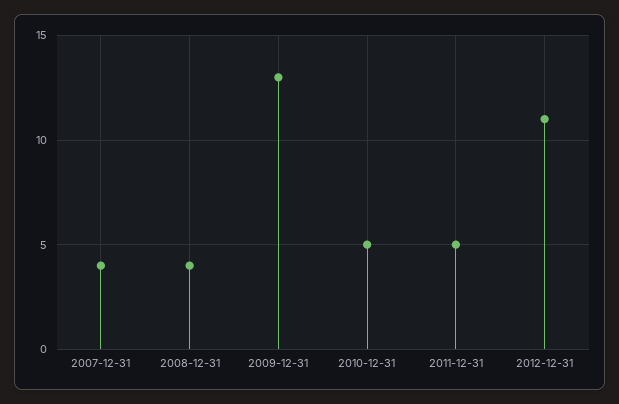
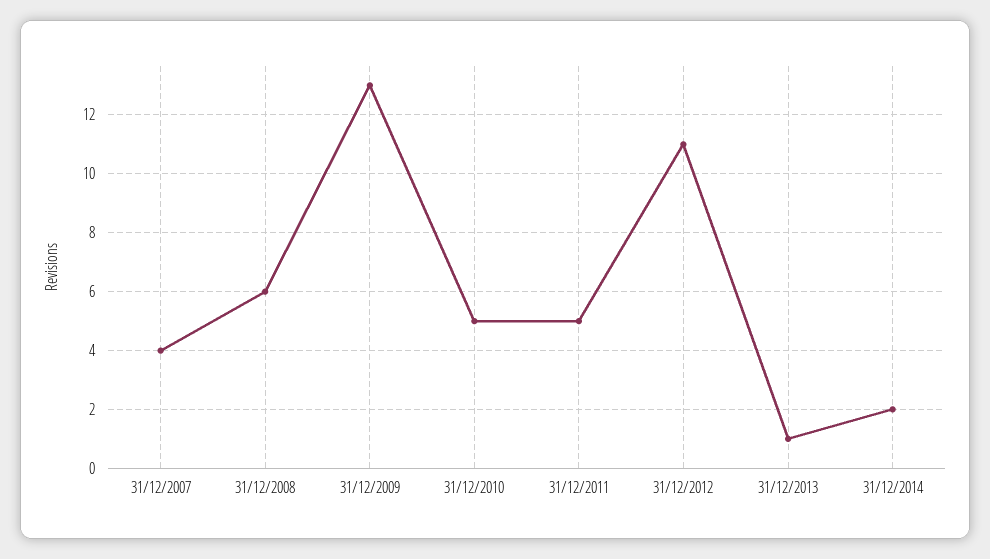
2008-12-31: 4 -> 6
31/12/2013: none -> 1
31/12/2014: none -> 2

